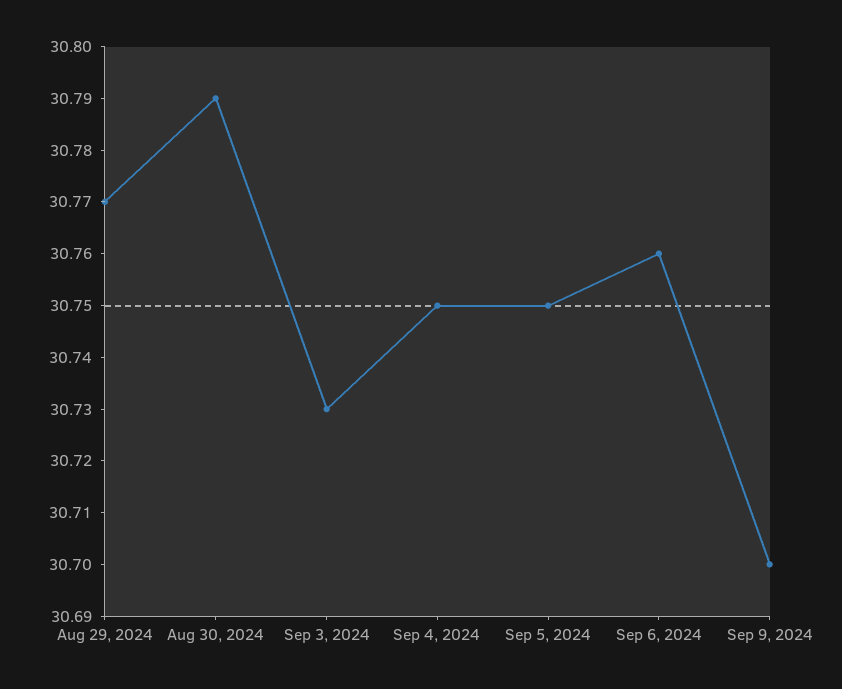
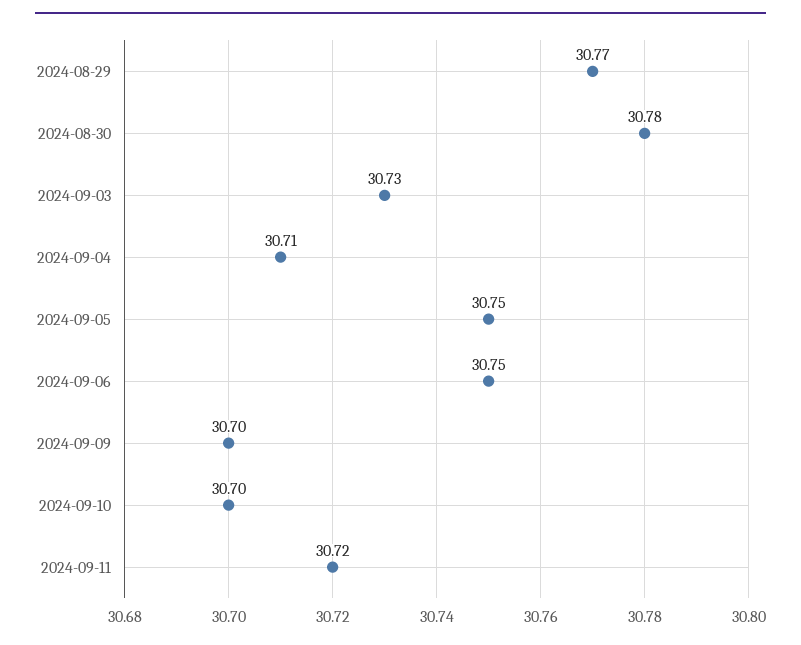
Aug 30, 2024: 30.79 -> 30.78
Sep 4, 2024: 30.75 -> 30.71
Sep 6, 2024: 30.76 -> 30.75
2024-09-10: none -> 30.7
2024-09-11: none -> 30.72

